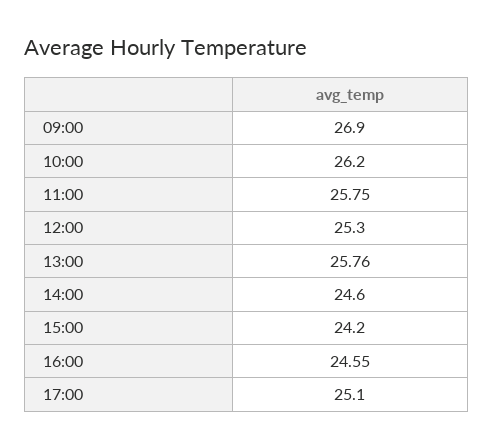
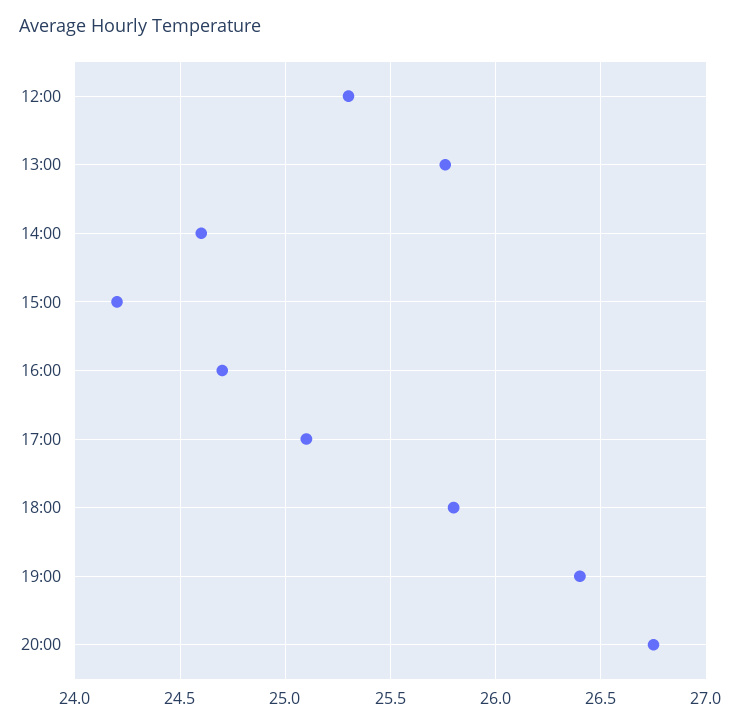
09:00: 26.9 -> none
10:00: 26.2 -> none
11:00: 25.75 -> none
16:00: 24.55 -> 24.7
18:00: none -> 25.8
19:00: none -> 26.4
20:00: none -> 26.75

